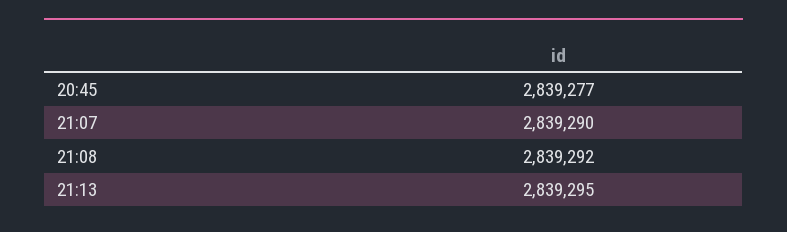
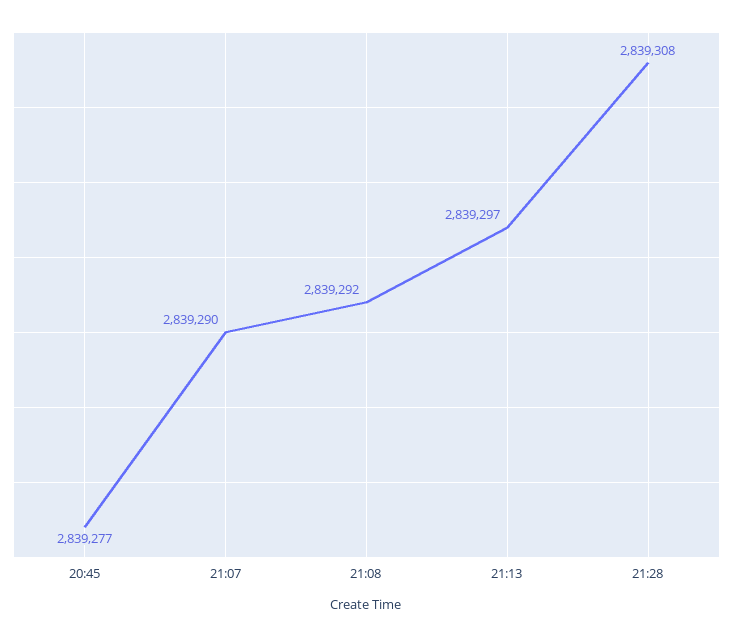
21:13: 2839295 -> 2839297
21:28: none -> 2839308

